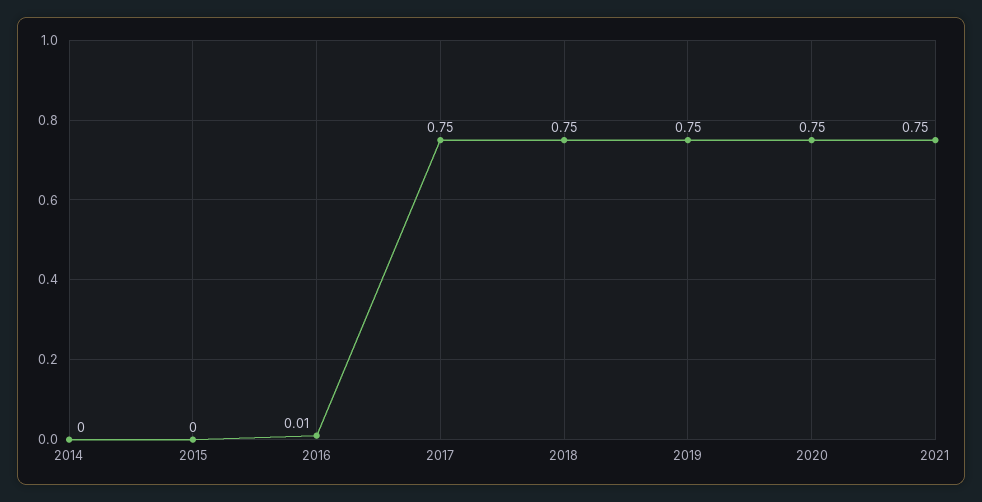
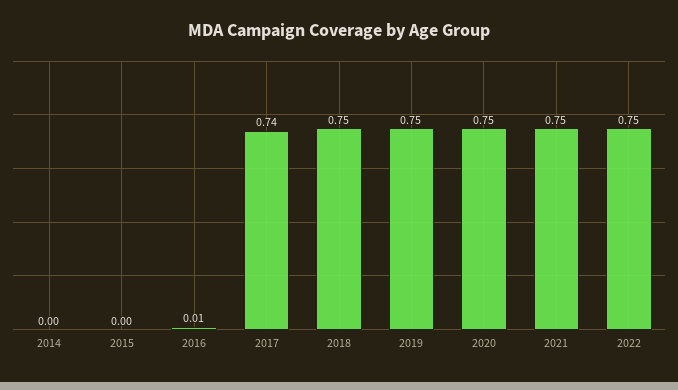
2017: 0.75 -> 0.74
2022: none -> 0.75

